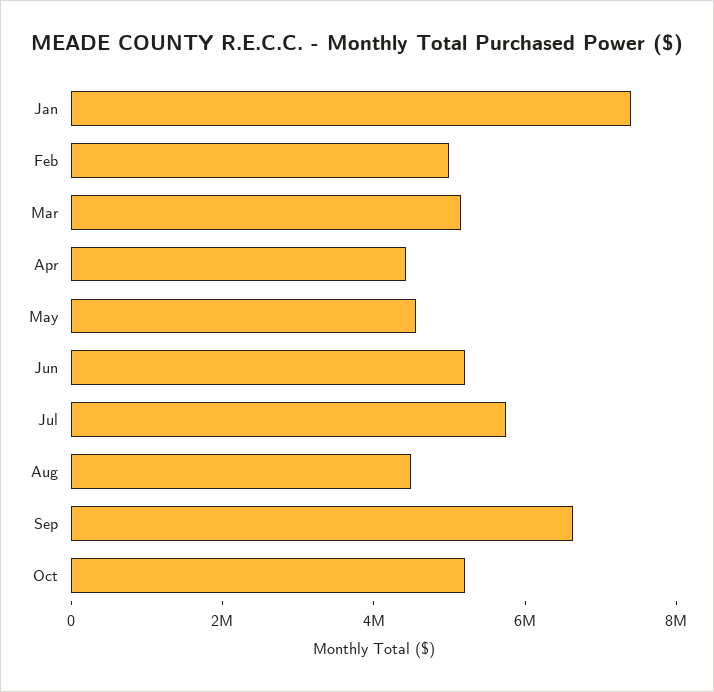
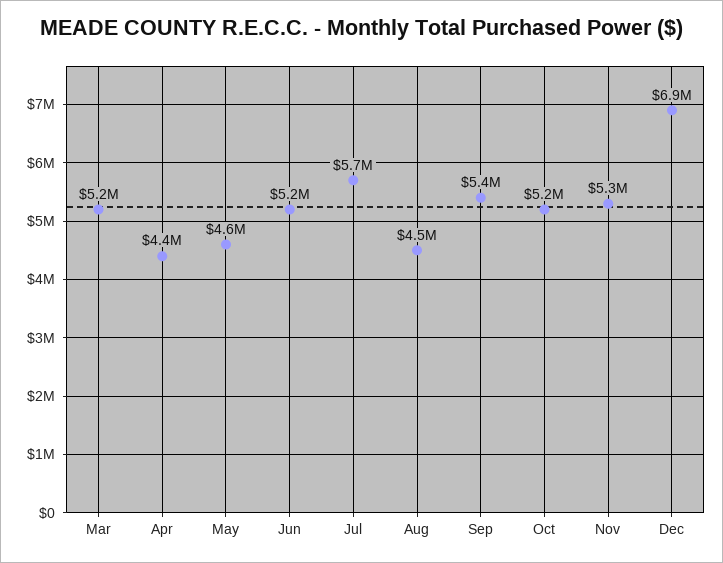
Jan: 7500000 -> none
Feb: 5000000 -> none
Sep: 6500000 -> 5400000
Nov: none -> 5300000
Dec: none -> 6900000

